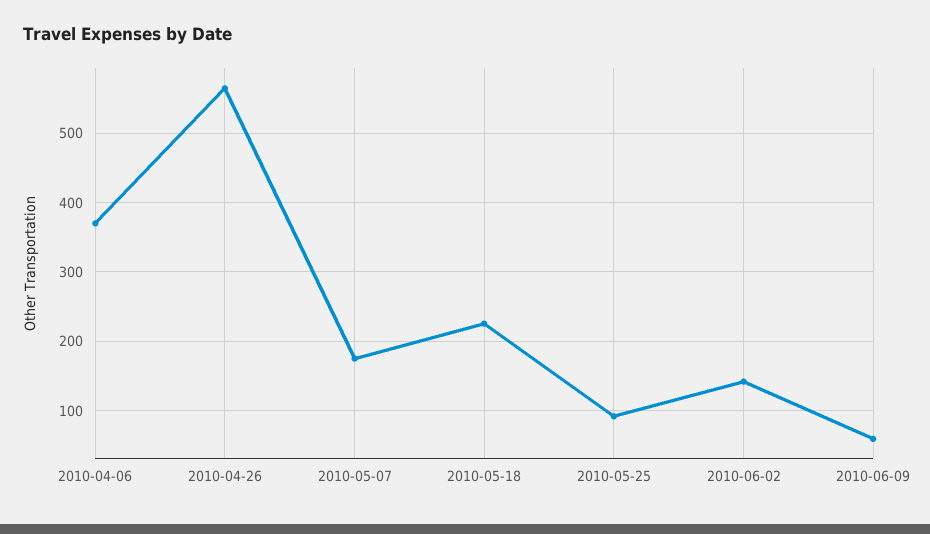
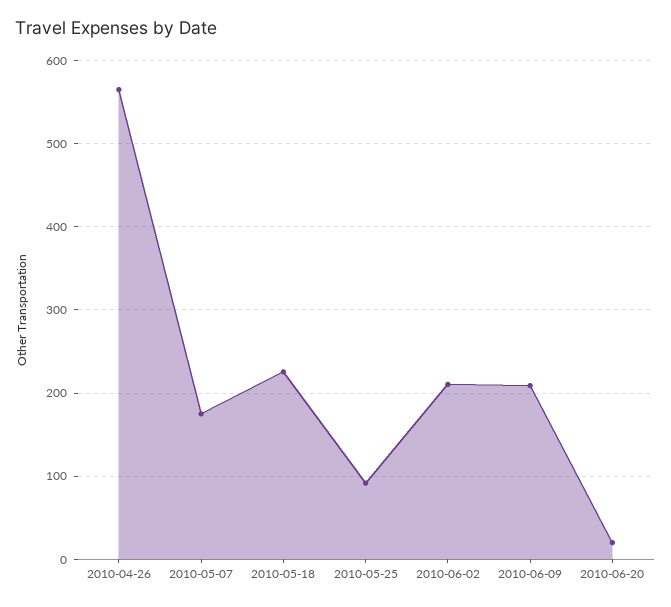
2010-04-06: 370 -> none
2010-06-02: 140 -> 210
2010-06-09: 60 -> 210
2010-06-20: none -> 20

